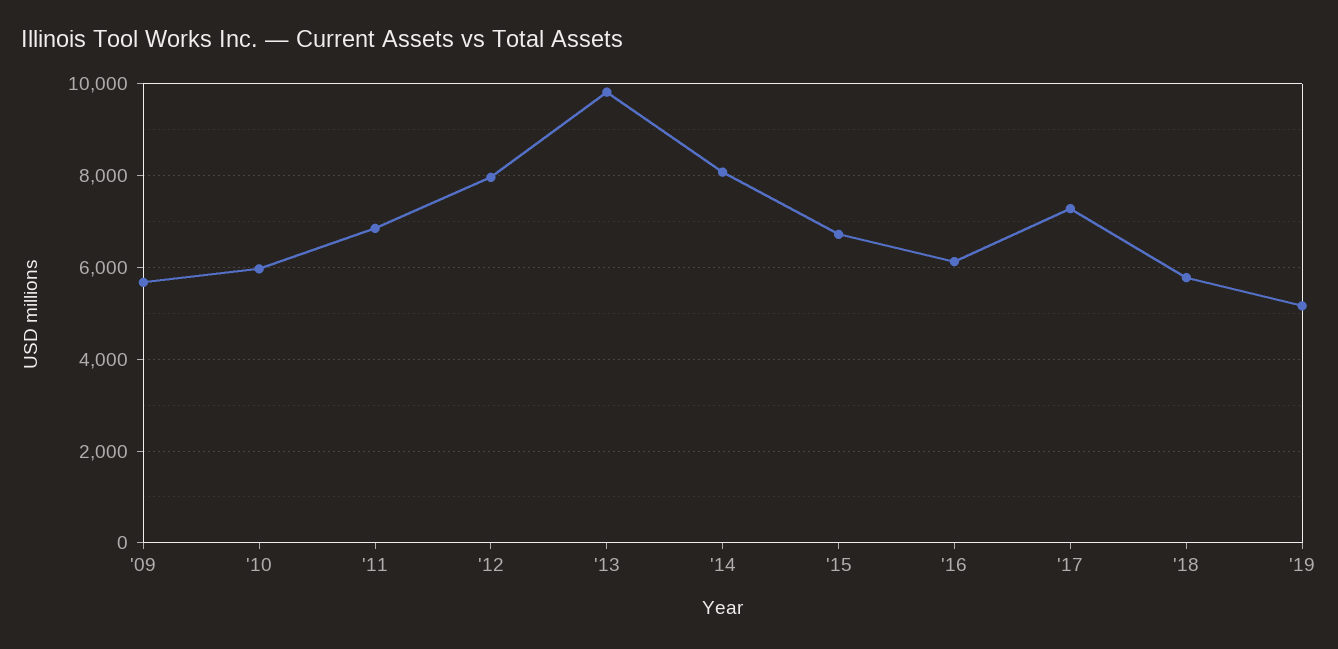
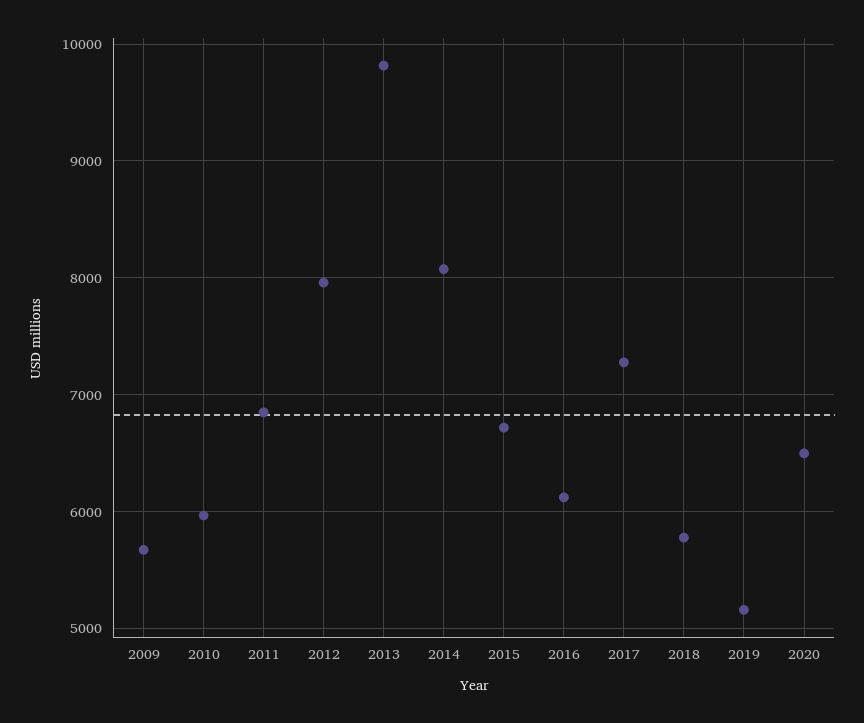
2020: none -> 6500

